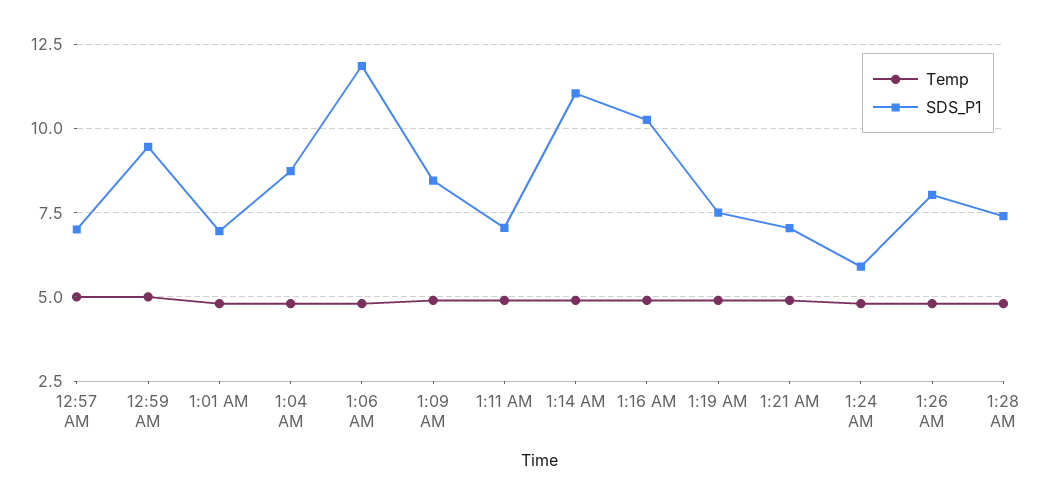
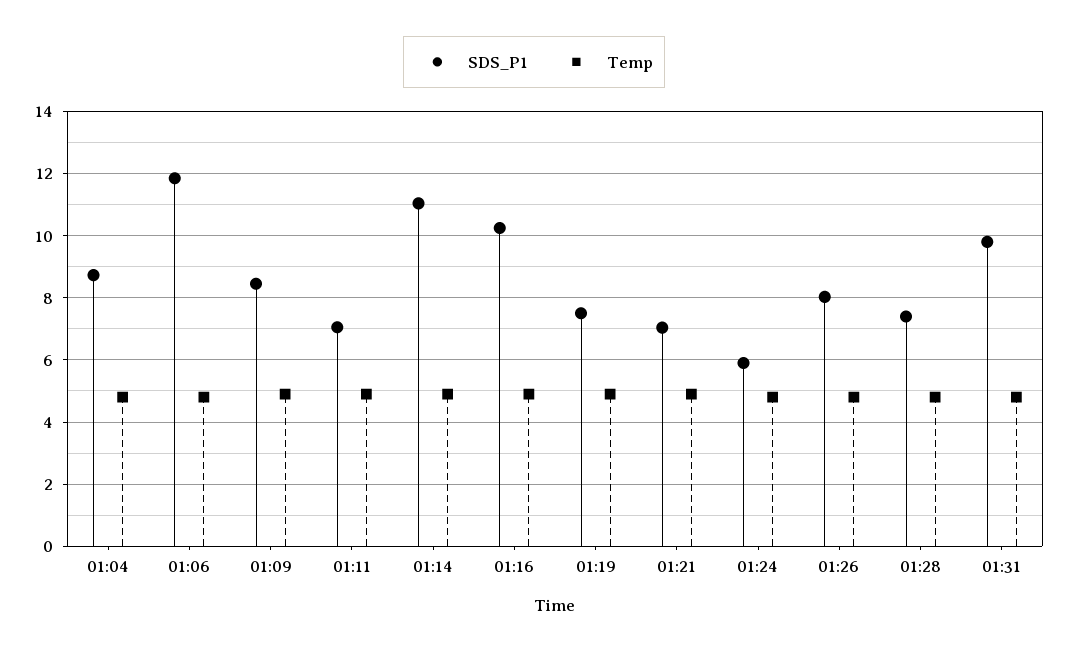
Temp, 12:57 AM: 5 -> none
SDS_P1, 12:57 AM: 7 -> none
Temp, 12:59 AM: 5 -> none
SDS_P1, 12:59 AM: 9.5 -> none
Temp, 1:01 AM: 4.75 -> none
SDS_P1, 1:01 AM: 7 -> none
SDS_P1, 01:31: none -> 9.8
Temp, 01:31: none -> 4.8

